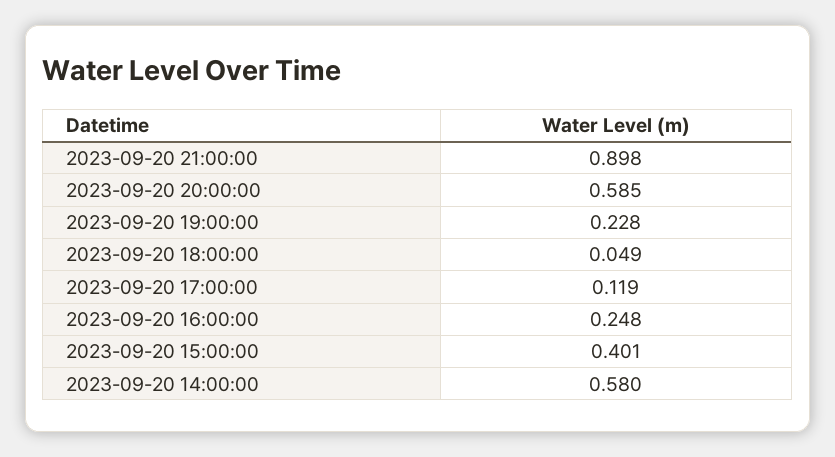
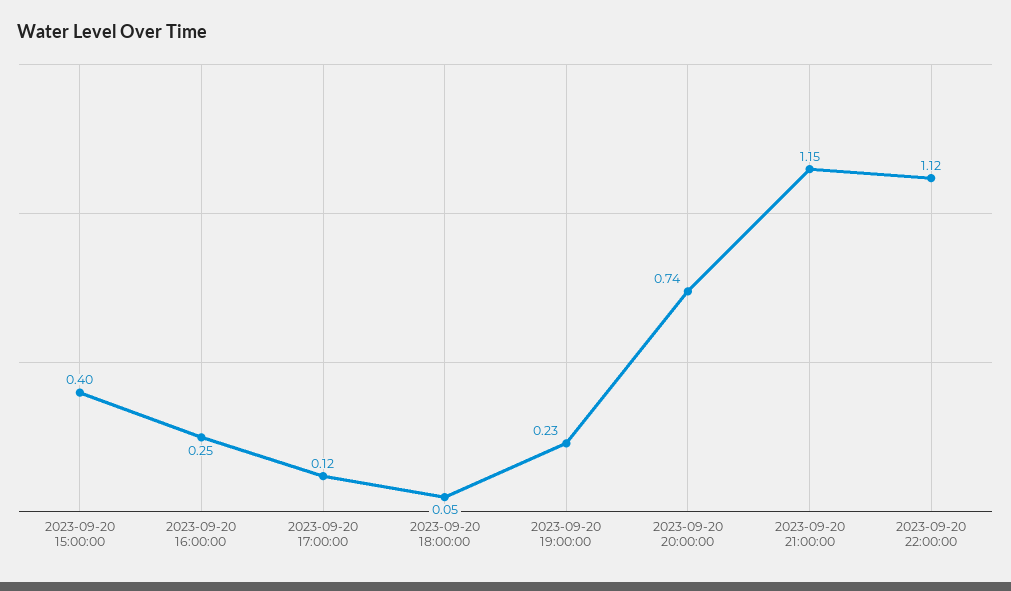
2023-09-20 21:00:00: 0.898 -> 1.15
2023-09-20 20:00:00: 0.585 -> 0.74
2023-09-20 14:00:00: 0.58 -> none
2023-09-20 22:00:00: none -> 1.12

